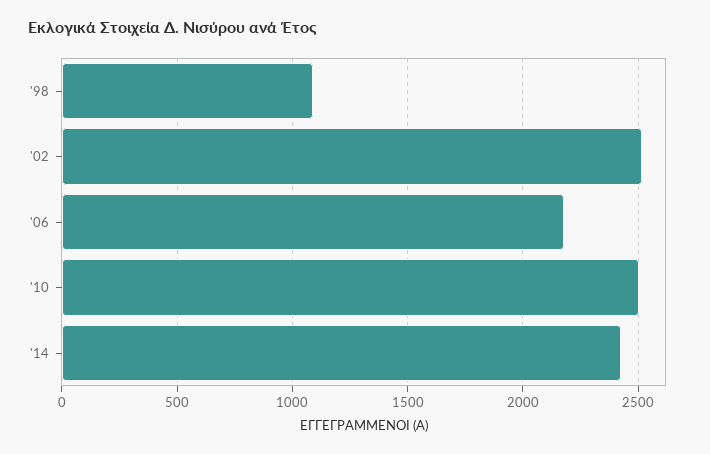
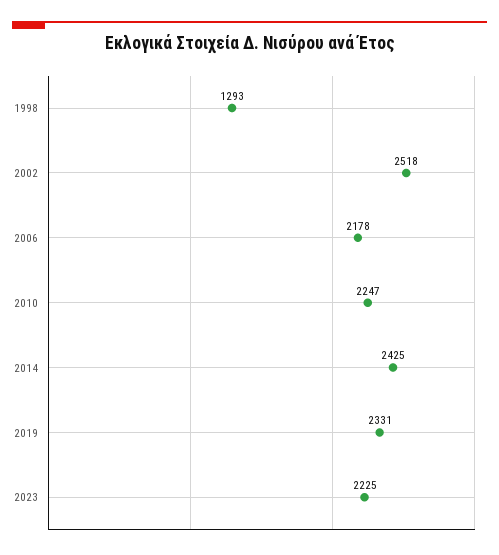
'98: 1100 -> 1293
'10: 2500 -> 2247
2019: none -> 2331
2023: none -> 2225

